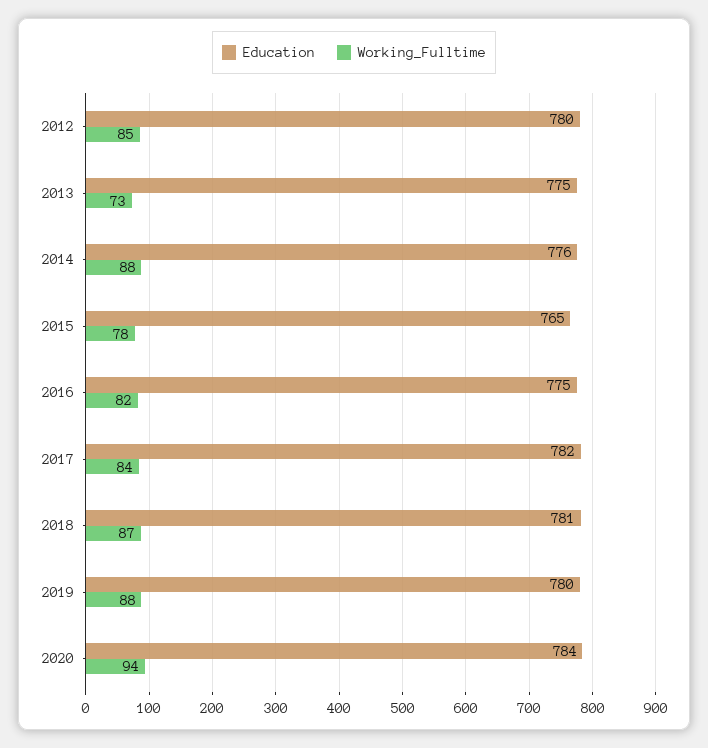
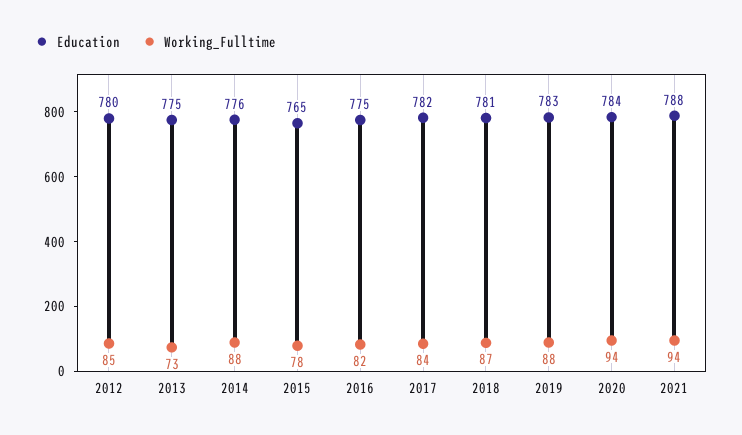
Education, 2019: 780 -> 783
Education, 2021: none -> 788
Working_Fulltime, 2021: none -> 94

